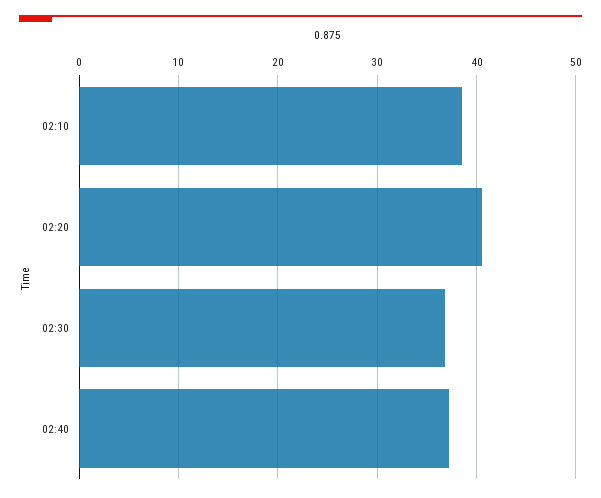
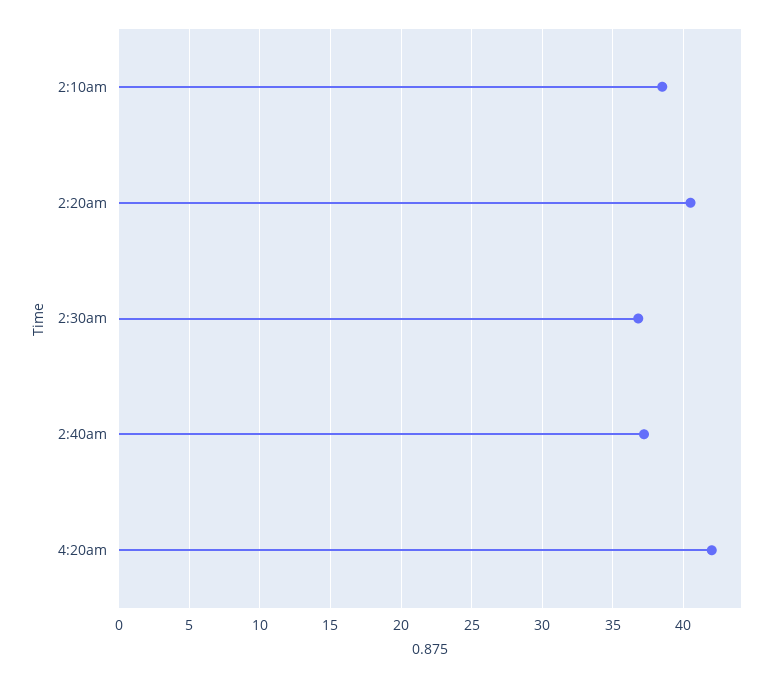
4:20am: none -> 42

